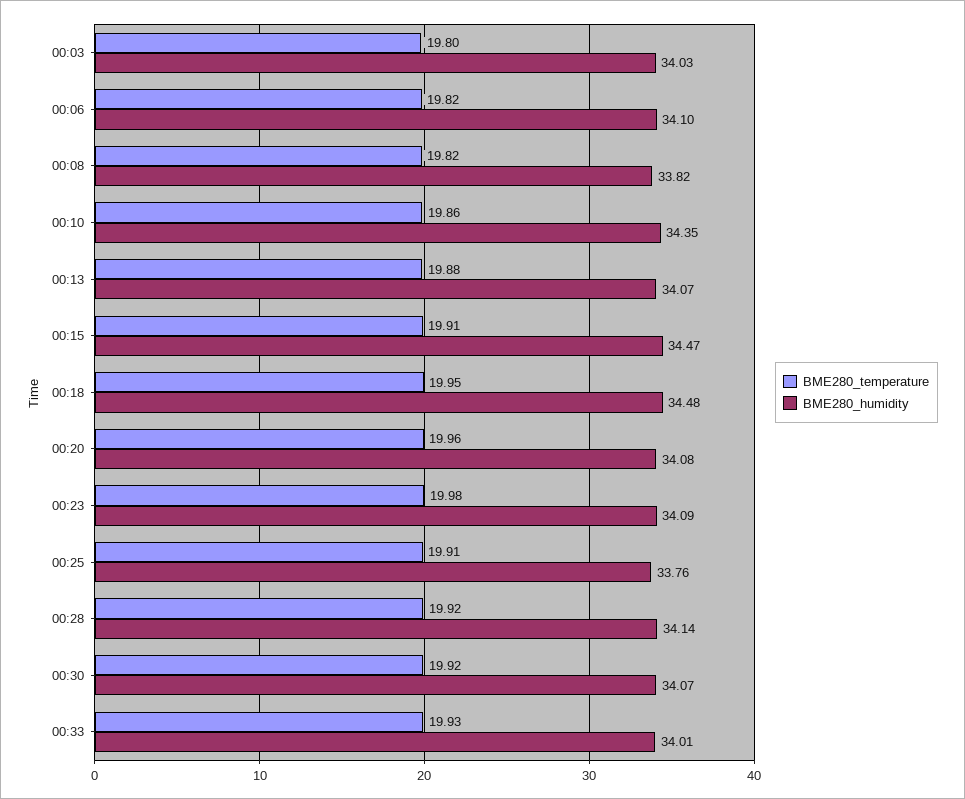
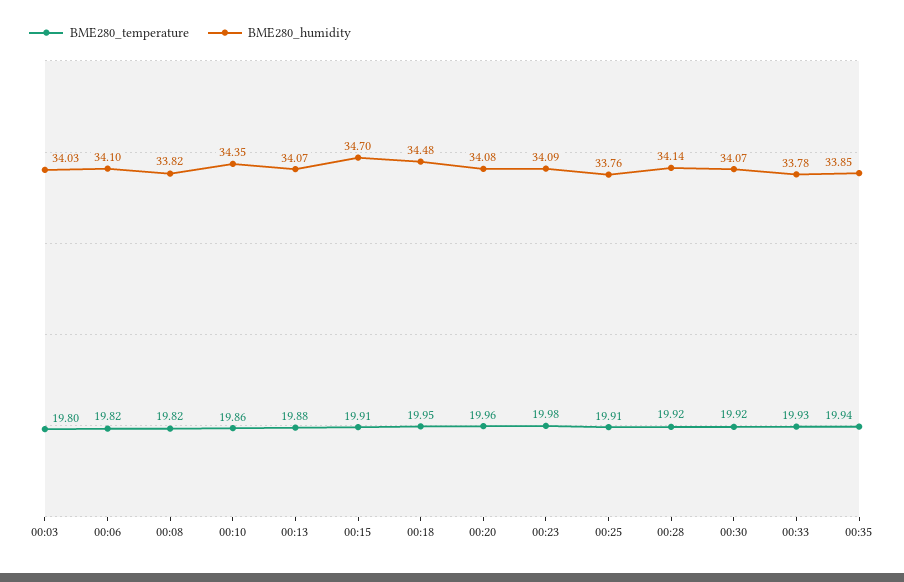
BME280_humidity, 00:15: 34.47 -> 34.7
BME280_humidity, 00:33: 34.01 -> 33.78
BME280_temperature, 00:35: none -> 19.94
BME280_humidity, 00:35: none -> 33.85

